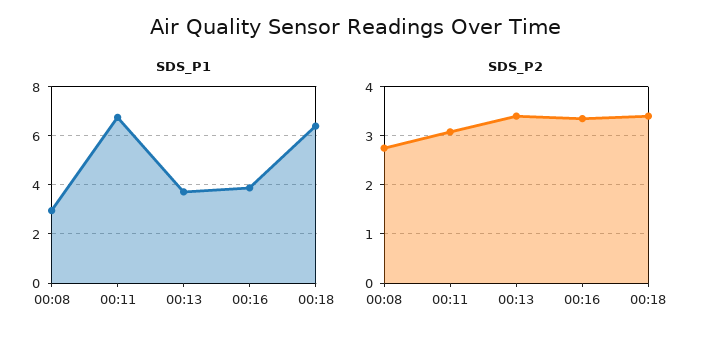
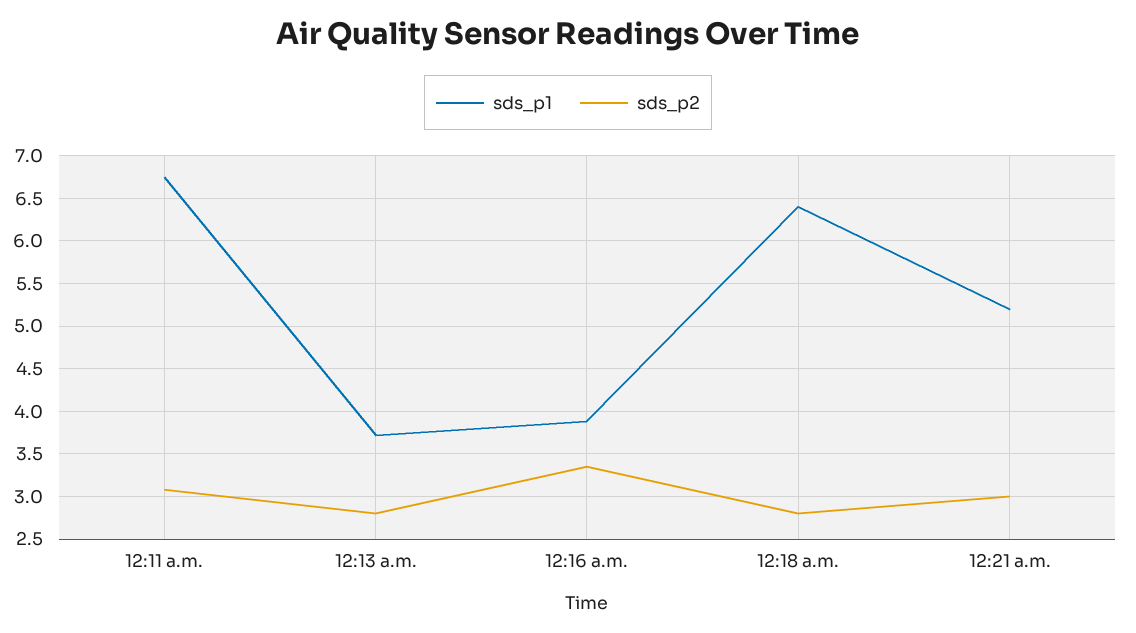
SDS_P1, 00:08: 3 -> none
SDS_P2, 00:08: 2.8 -> none
SDS_P2, 00:13: 3.4 -> 2.8
SDS_P2, 00:18: 3.4 -> 2.8
SDS_P1, 12:21 a.m.: none -> 5.2
SDS_P2, 12:21 a.m.: none -> 3

